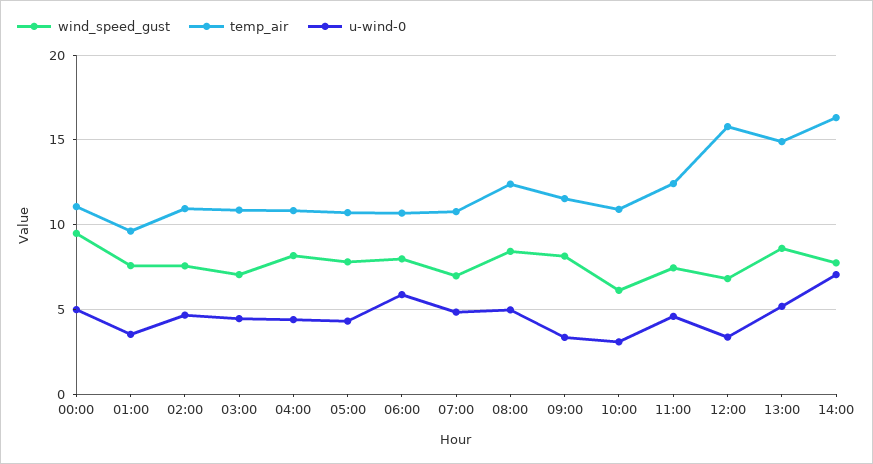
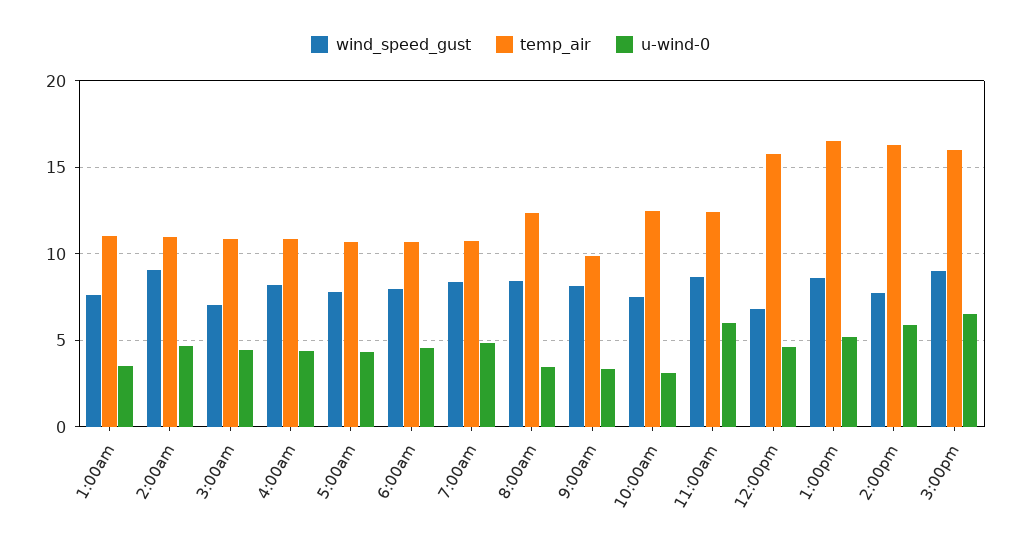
wind_speed_gust, 00:00: 9.5 -> none
temp_air, 00:00: 11 -> none
u-wind-0, 00:00: 5 -> none
temp_air, 01:00: 9.5 -> 11
wind_speed_gust, 02:00: 7.5 -> 9
u-wind-0, 06:00: 6 -> 4.5
wind_speed_gust, 07:00: 7 -> 8.5
u-wind-0, 08:00: 5 -> 3.5
temp_air, 09:00: 11.5 -> 10
wind_speed_gust, 10:00: 6 -> 7.5
temp_air, 10:00: 11 -> 12.5
wind_speed_gust, 11:00: 7.5 -> 8.5
u-wind-0, 11:00: 4.5 -> 6
u-wind-0, 12:00: 3.5 -> 4.5
temp_air, 13:00: 15 -> 16.5
u-wind-0, 14:00: 7 -> 6
wind_speed_gust, 3:00pm: none -> 9
temp_air, 3:00pm: none -> 16
u-wind-0, 3:00pm: none -> 6.5

